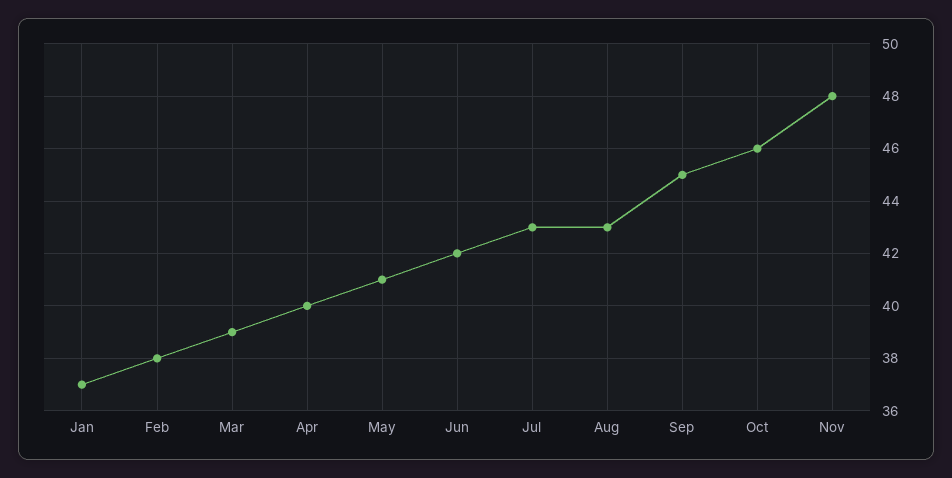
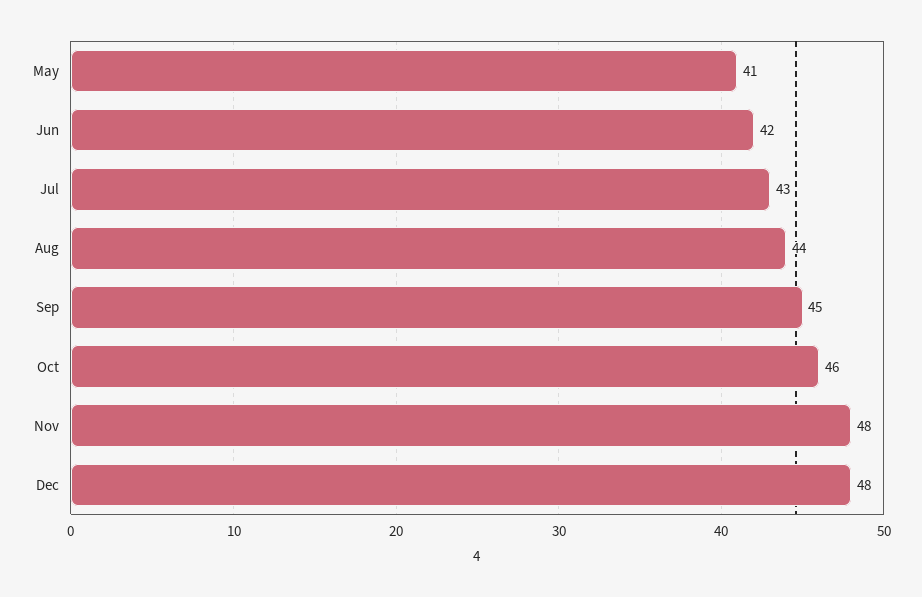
Jan: 37 -> none
Feb: 38 -> none
Mar: 39 -> none
Apr: 40 -> none
Aug: 43 -> 44
Dec: none -> 48

